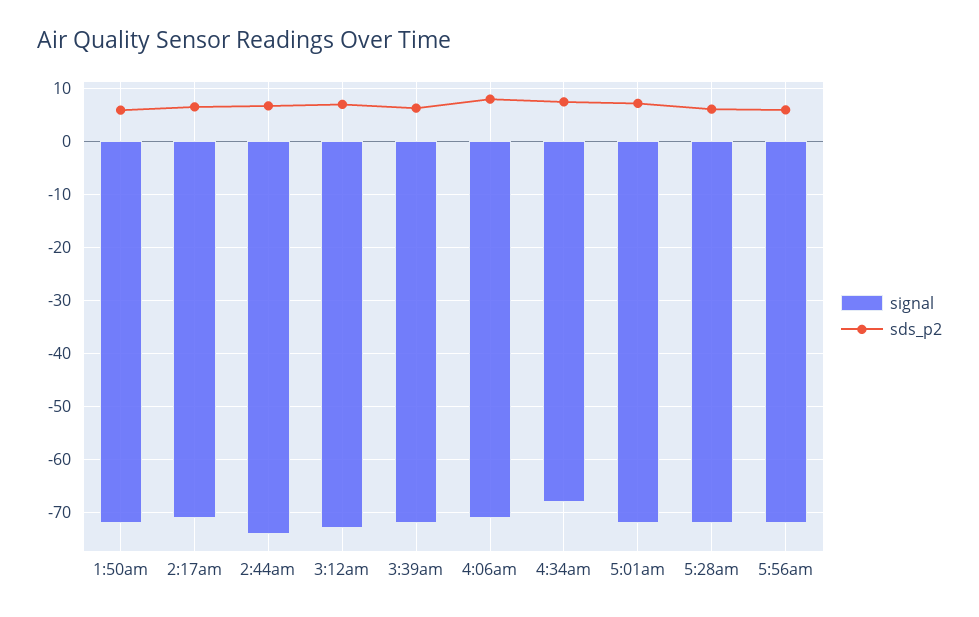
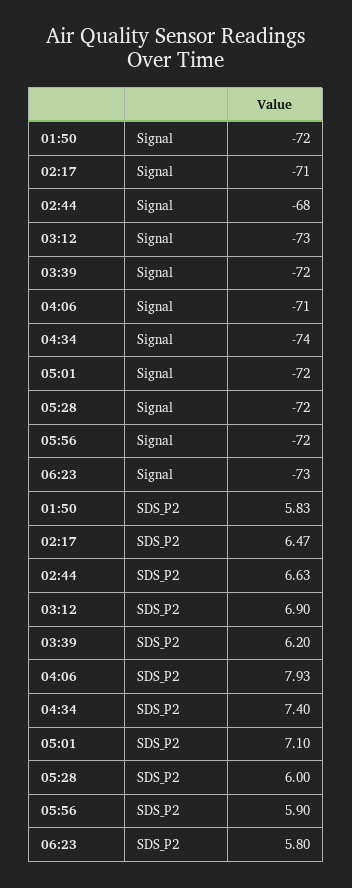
signal, 2:44am: -74 -> -68
signal, 4:34am: -68 -> -74
signal, 06:23: none -> -73
sds_p2, 06:23: none -> 5.8

